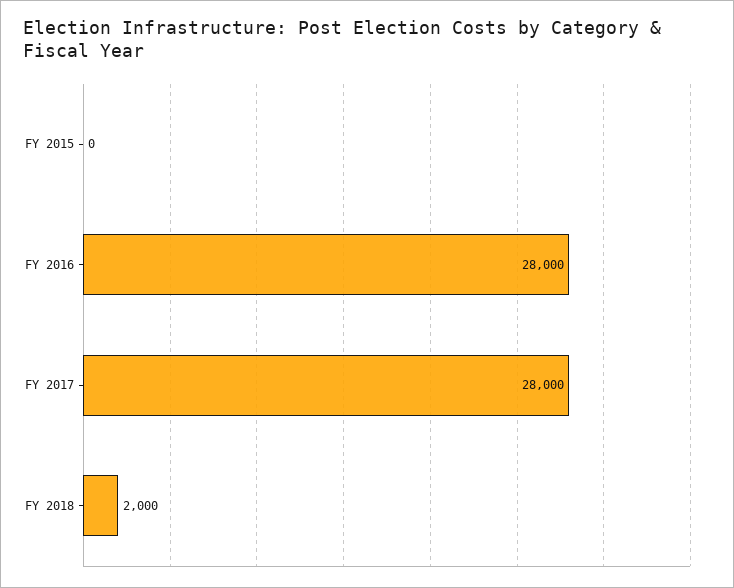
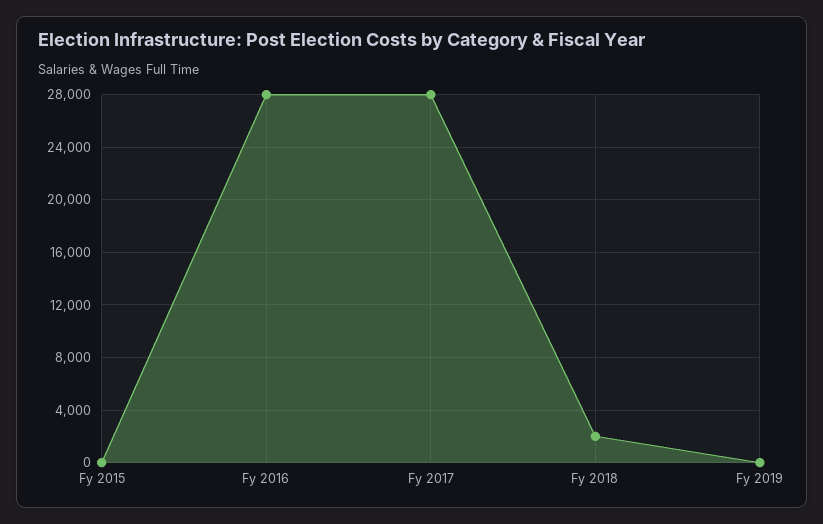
Fy 2019: none -> 0

